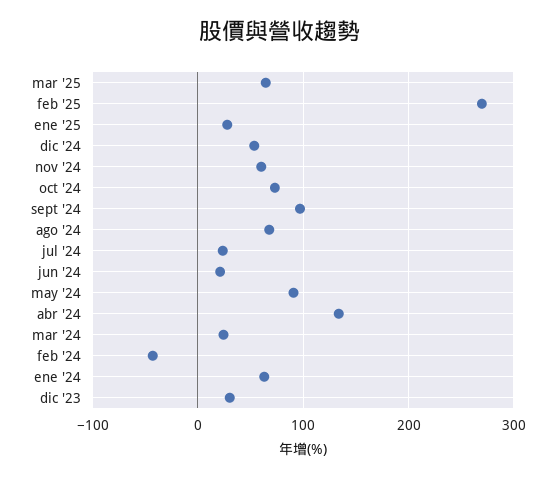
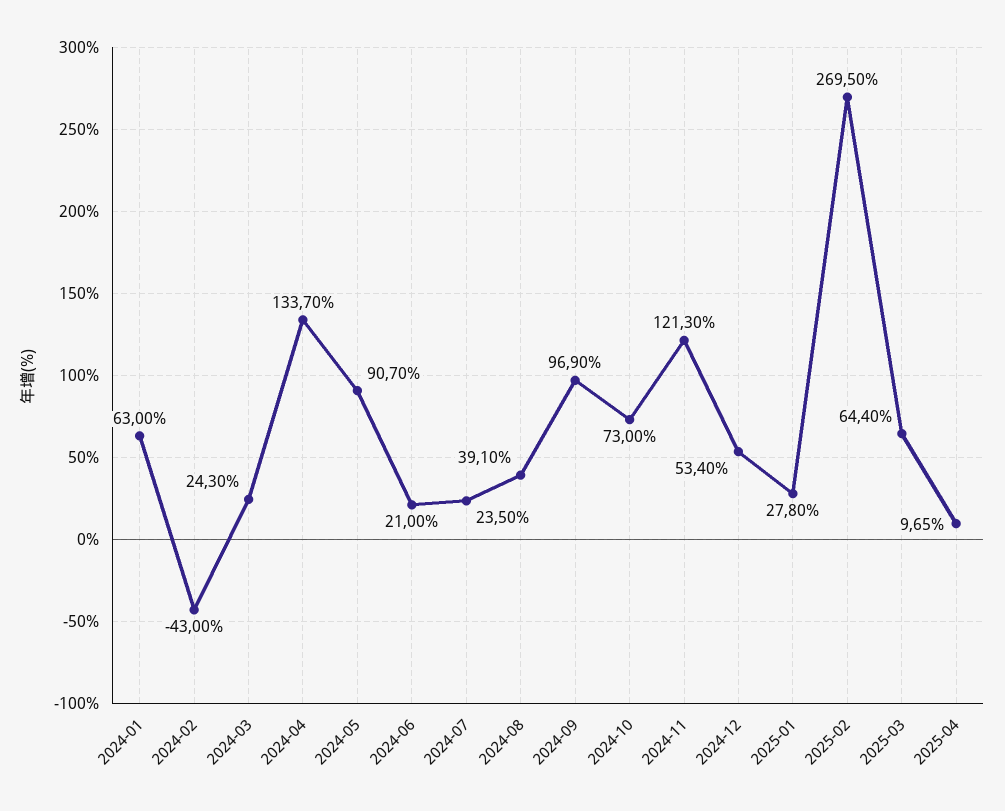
nov '24: 60 -> 121.3
ago '24: 70 -> 39.1
dic '23: 30 -> none
2025-04: none -> 9.65

